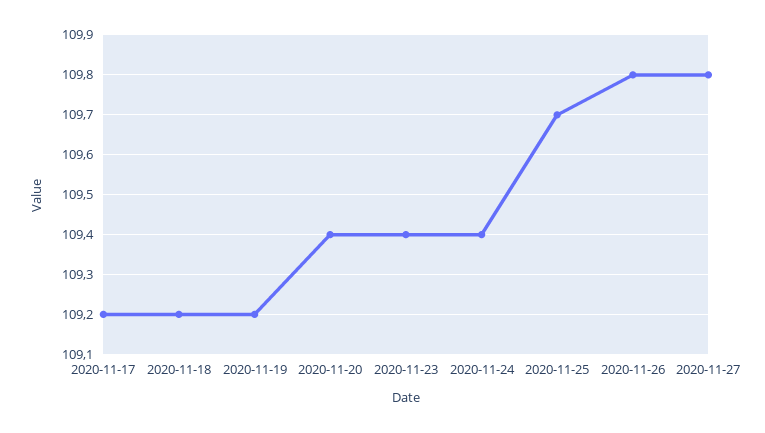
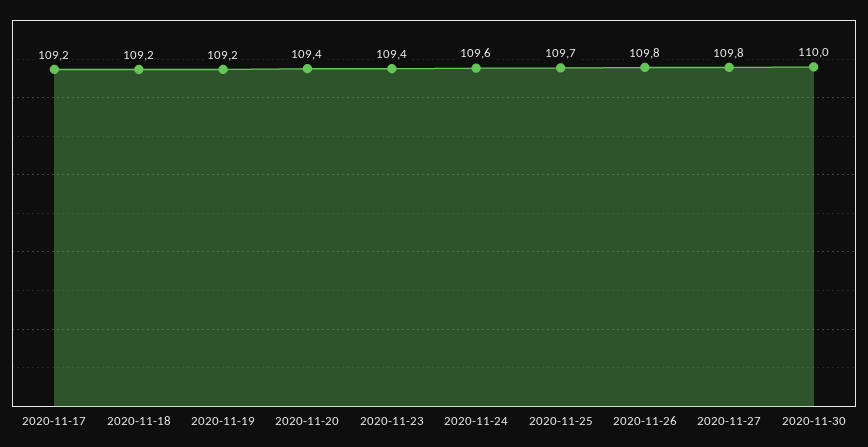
2020-11-24: 109.4 -> 109.6
2020-11-30: none -> 110

